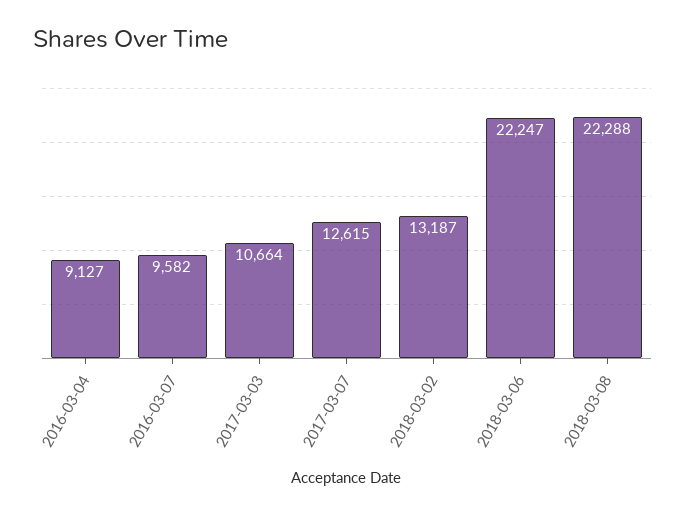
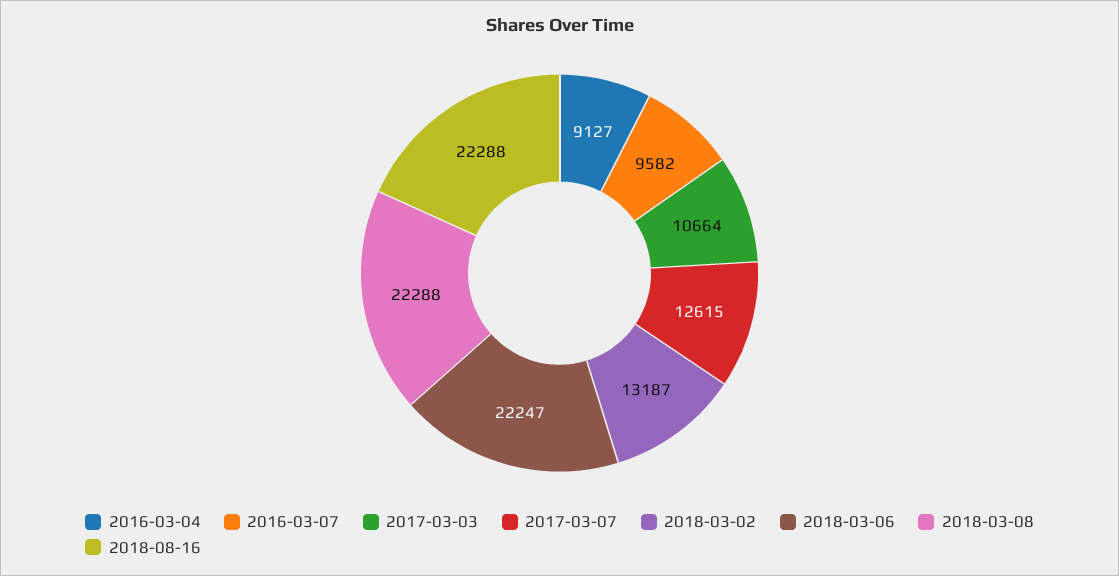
2018-08-16: none -> 22288

